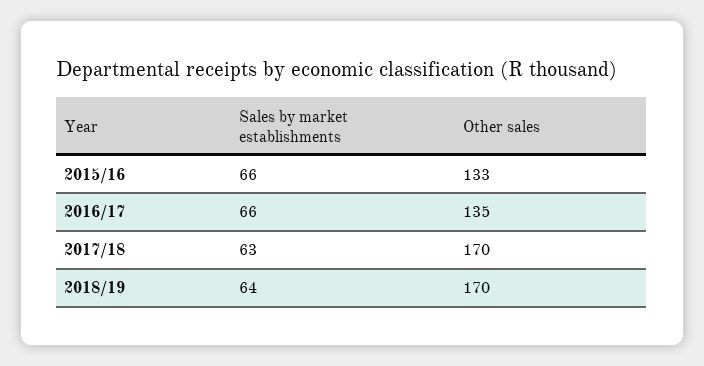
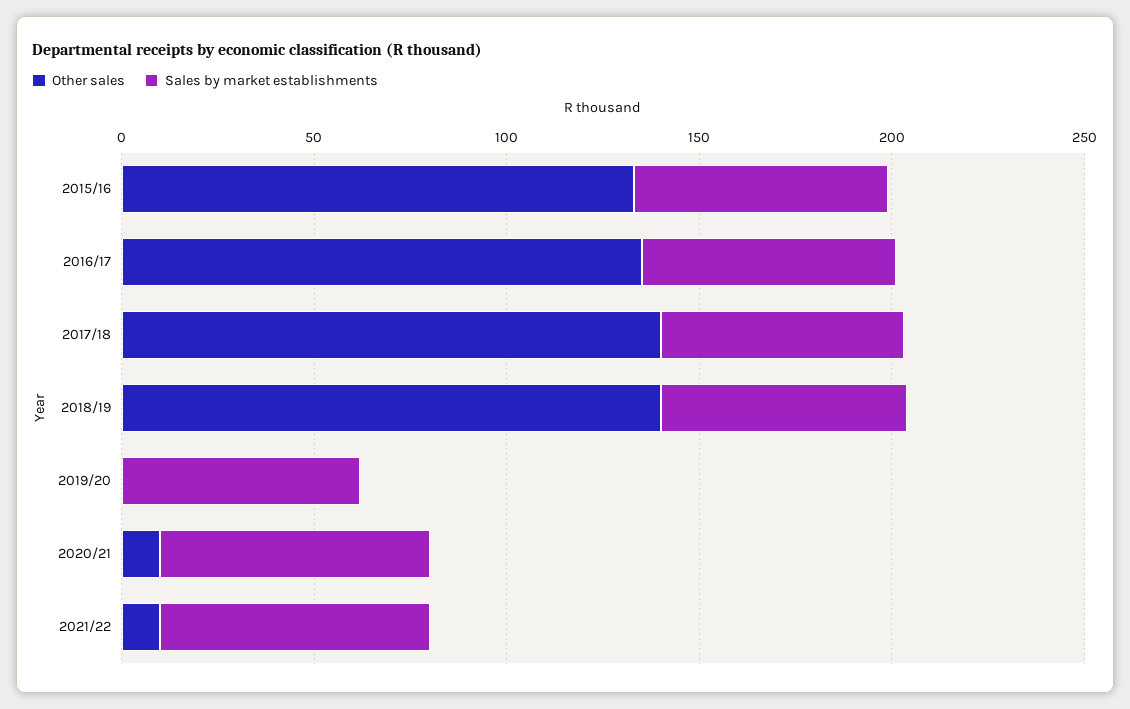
Other sales, 2017/18: 170 -> 140
Other sales, 2018/19: 170 -> 140
Other sales, 2019/20: none -> 0
Sales by market establishments, 2019/20: none -> 60
Other sales, 2020/21: none -> 10
Sales by market establishments, 2020/21: none -> 70
Other sales, 2021/22: none -> 10
Sales by market establishments, 2021/22: none -> 70

